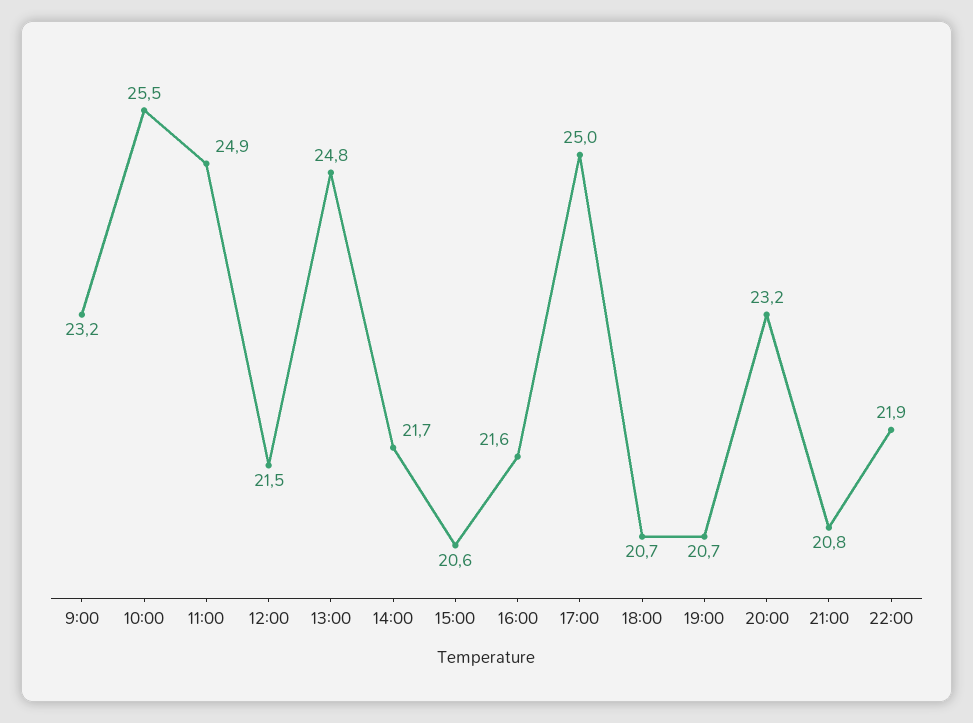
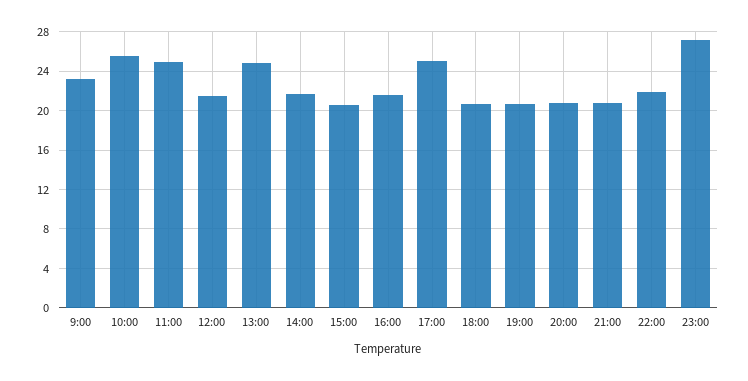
20:00: 23.2 -> 21
23:00: none -> 27

